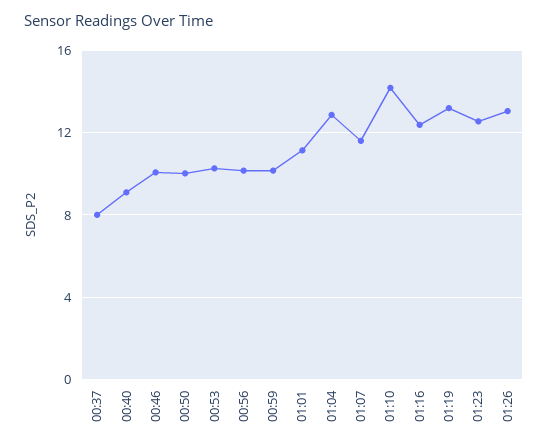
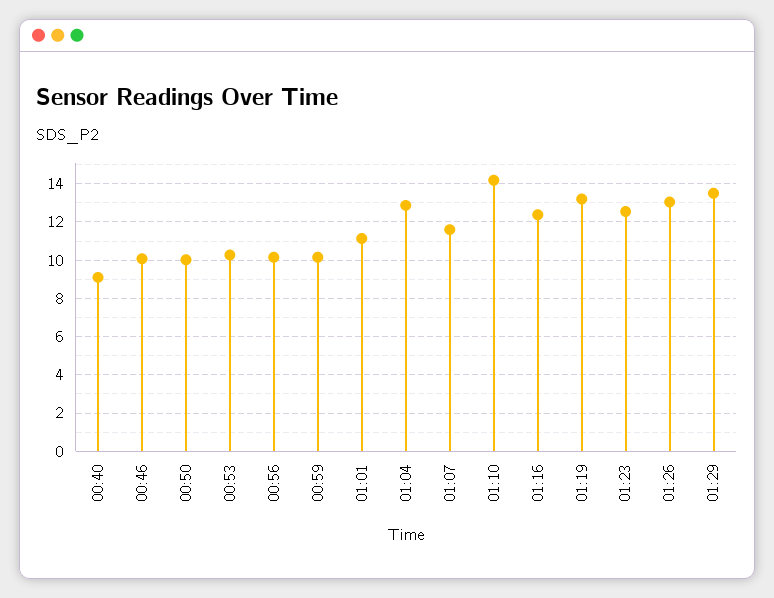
00:37: 8 -> none
01:29: none -> 13.5

